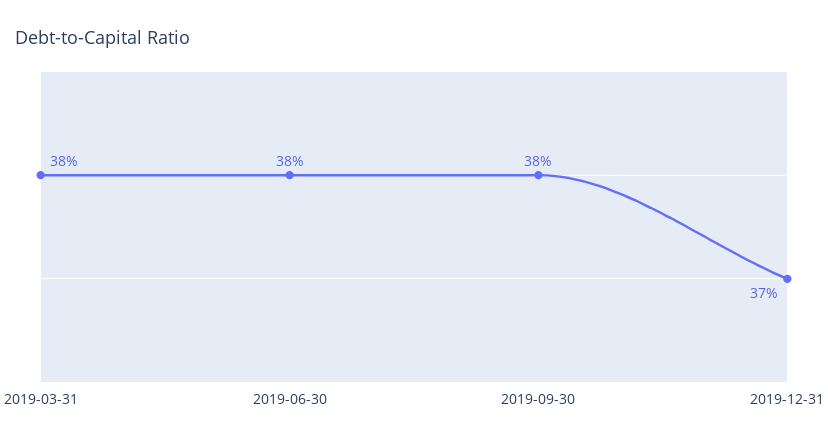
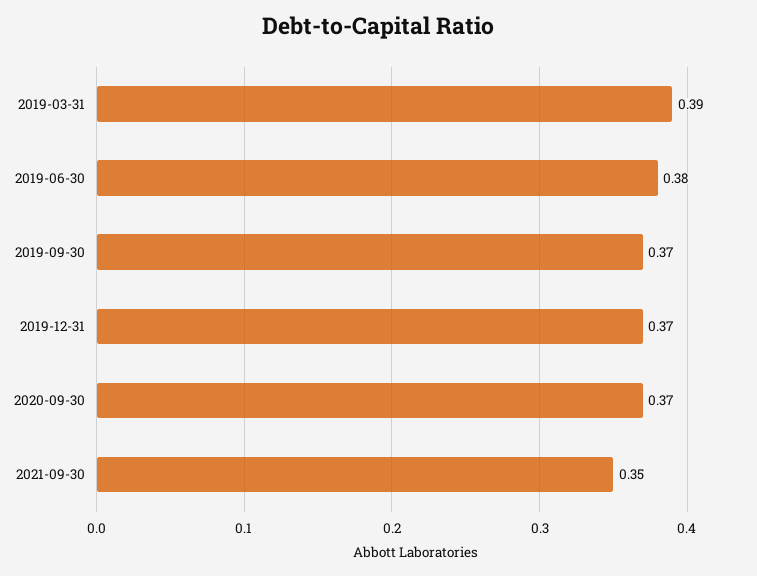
2019-03-31: 0.38 -> 0.39
2019-09-30: 0.38 -> 0.37
2020-09-30: none -> 0.37
2021-09-30: none -> 0.35

